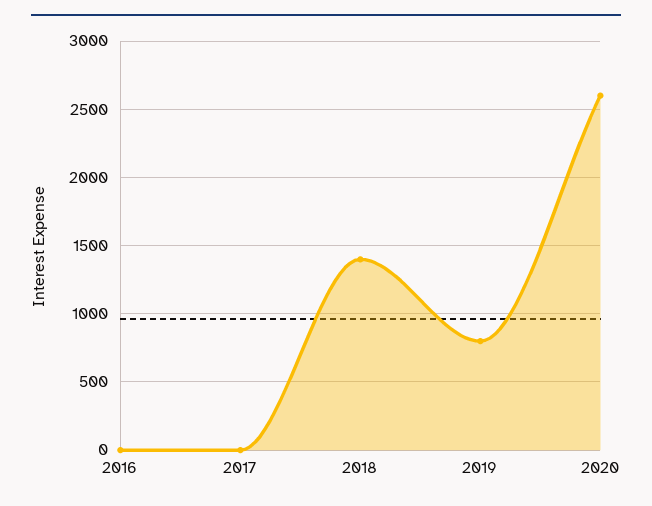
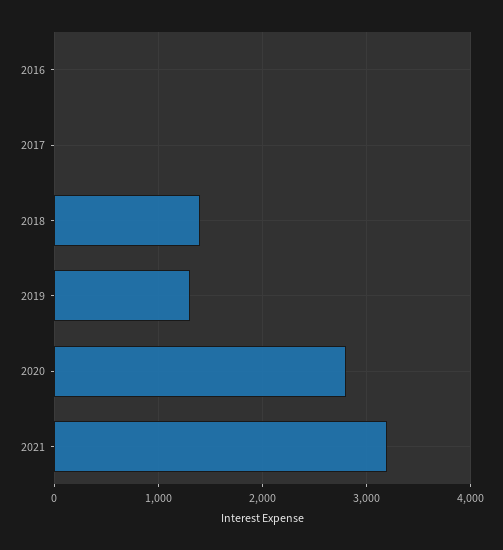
2019: 800 -> 1300
2020: 2600 -> 2800
2021: none -> 3200

